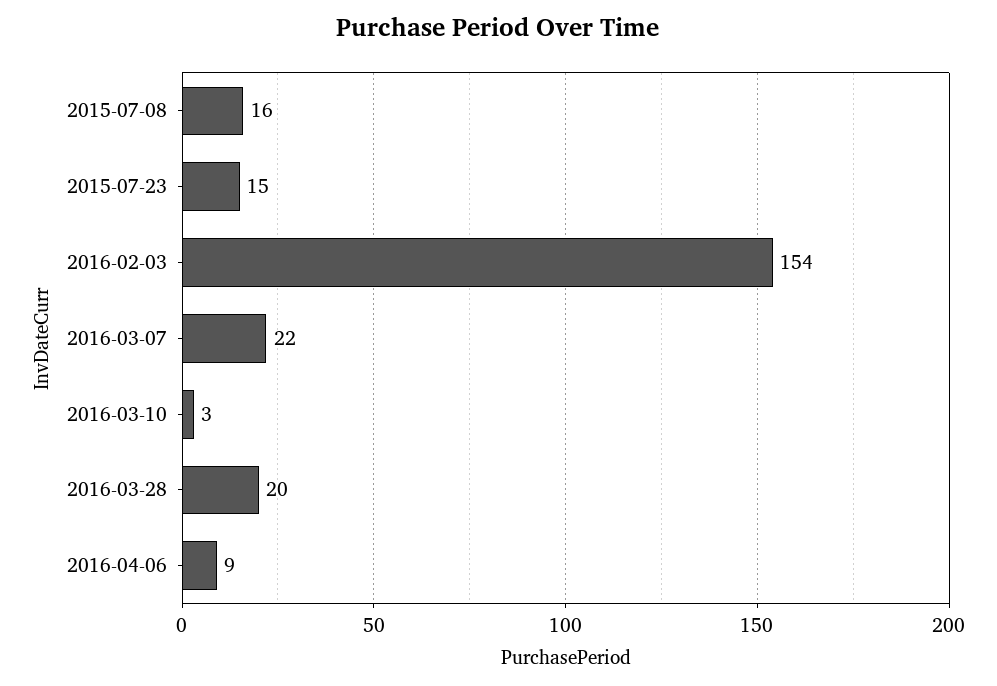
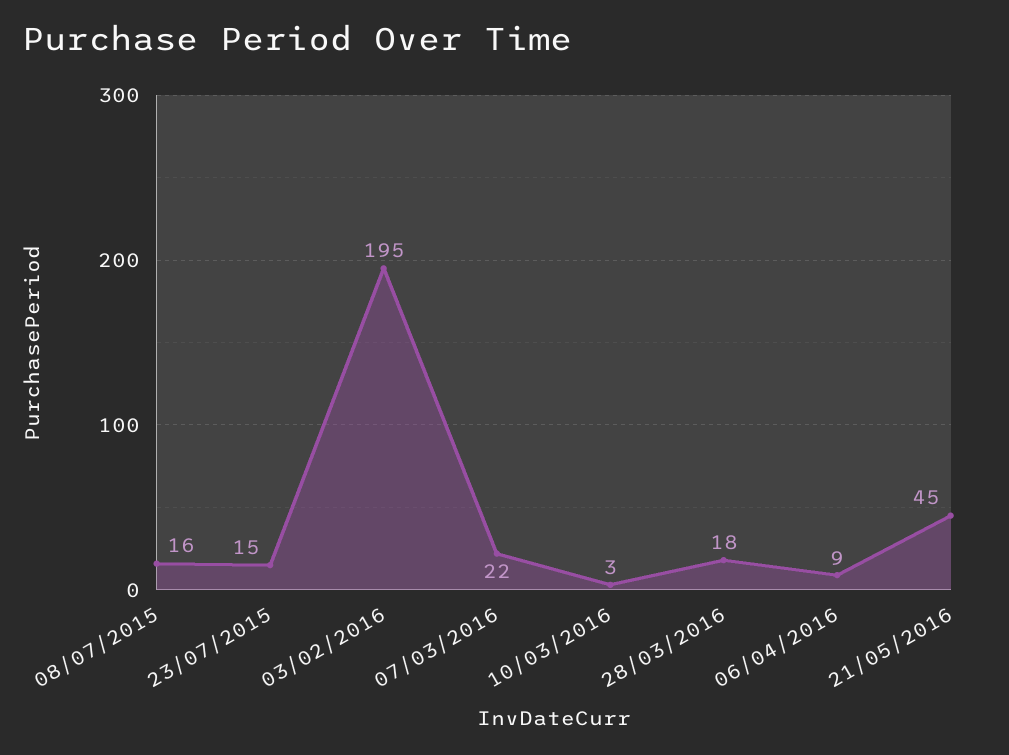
2016-02-03: 154 -> 195
2016-03-28: 20 -> 18
21/05/2016: none -> 45

